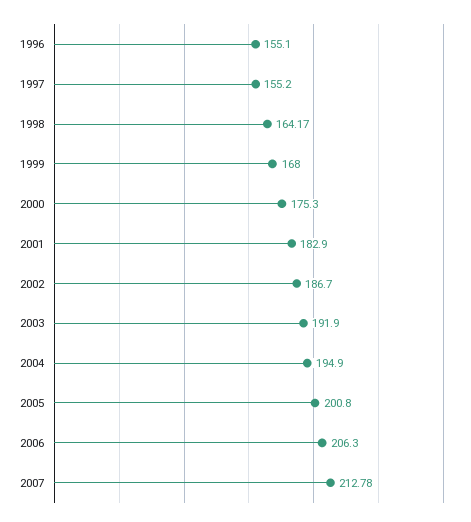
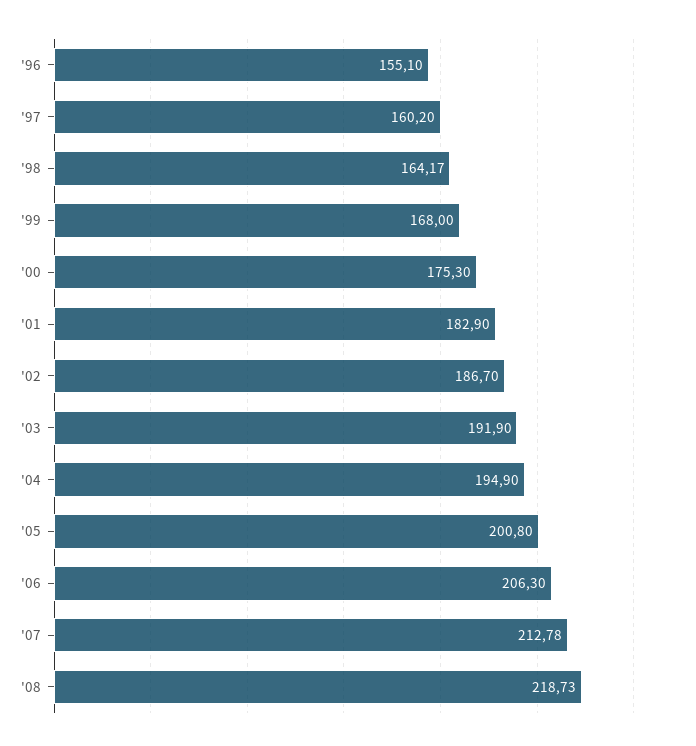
1997: 155.2 -> 160.2
'08: none -> 218.73

